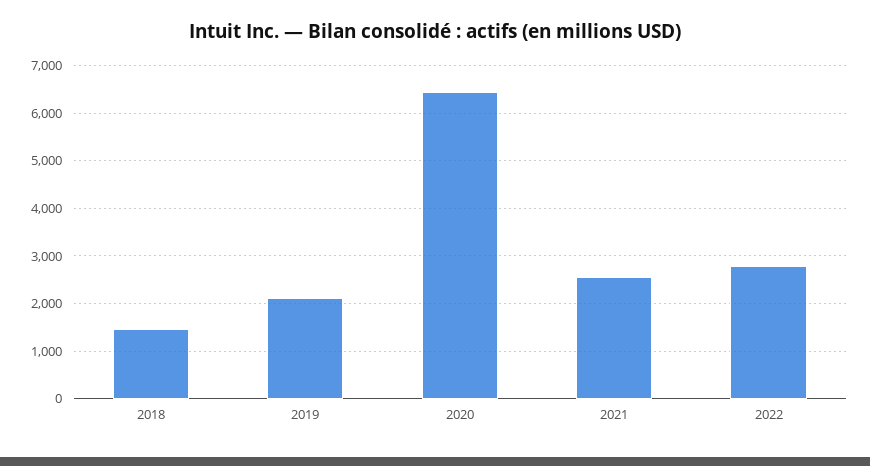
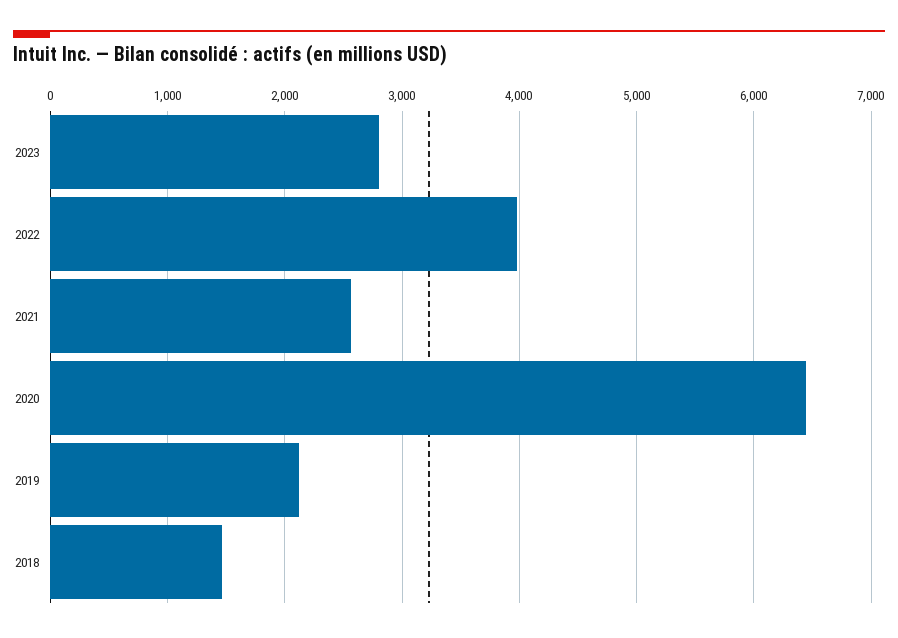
2022: 2800 -> 4000
2023: none -> 2800

